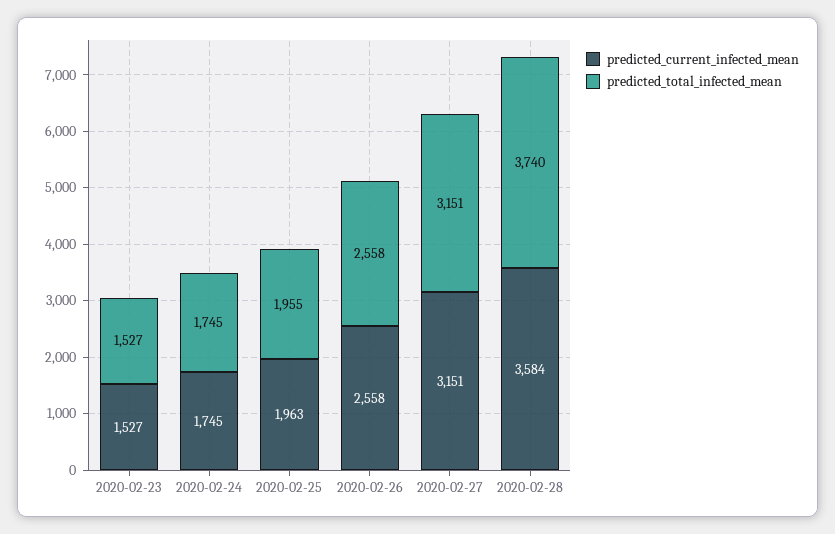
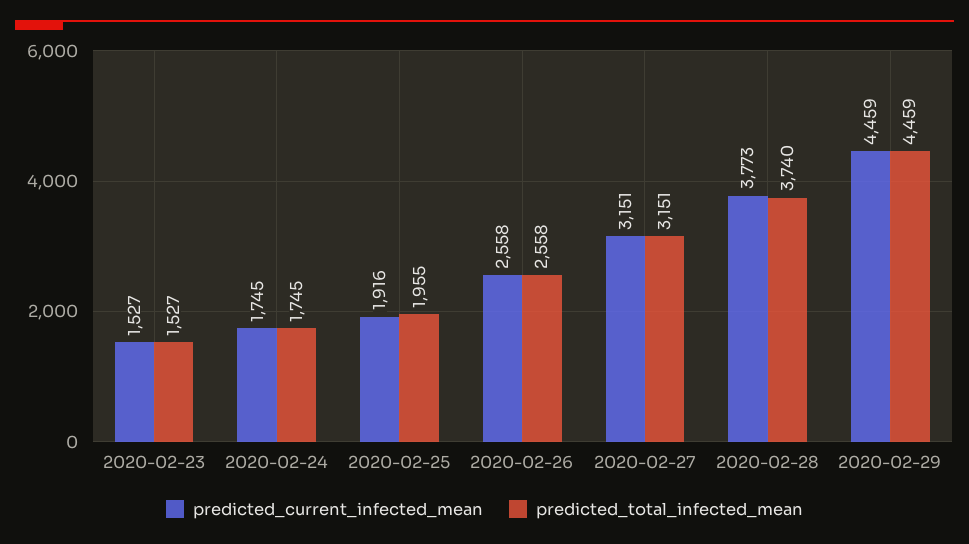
predicted_current_infected_mean, 2020-02-25: 1963 -> 1916
predicted_current_infected_mean, 2020-02-28: 3584 -> 3773
predicted_current_infected_mean, 2020-02-29: none -> 4459
predicted_total_infected_mean, 2020-02-29: none -> 4459

